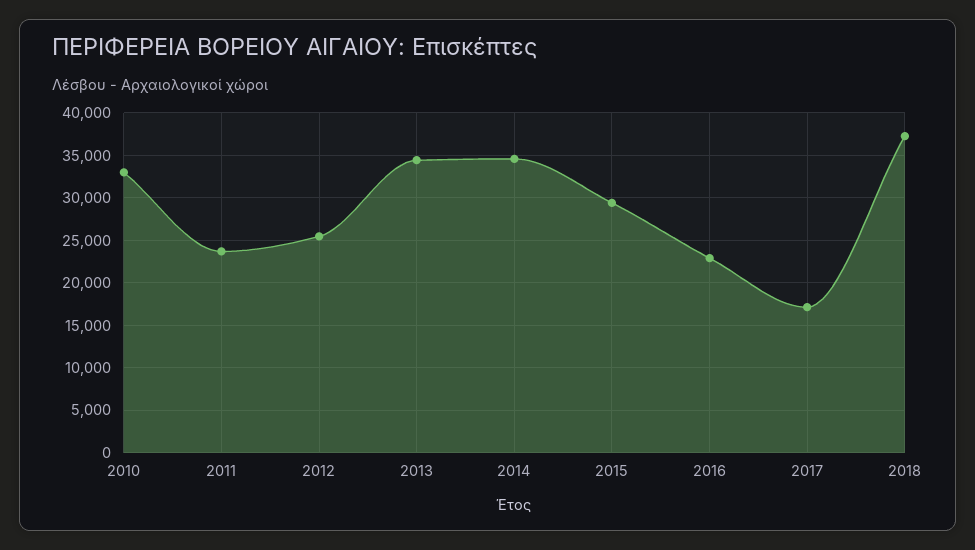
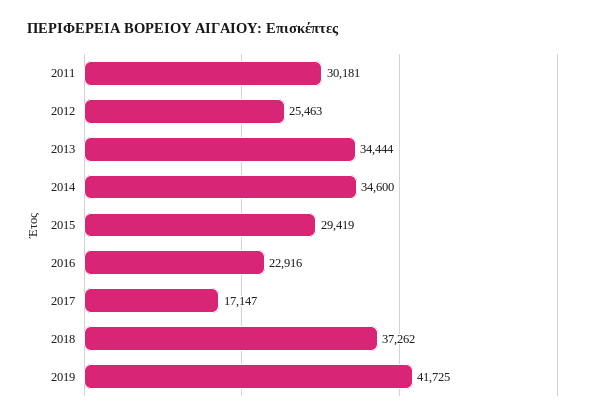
2010: 33000 -> none
2011: 24000 -> 30181
2019: none -> 41725

